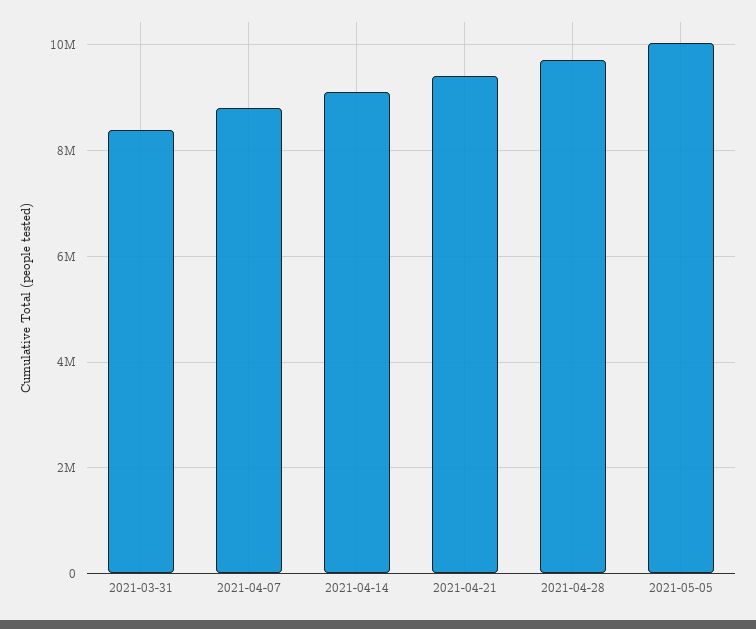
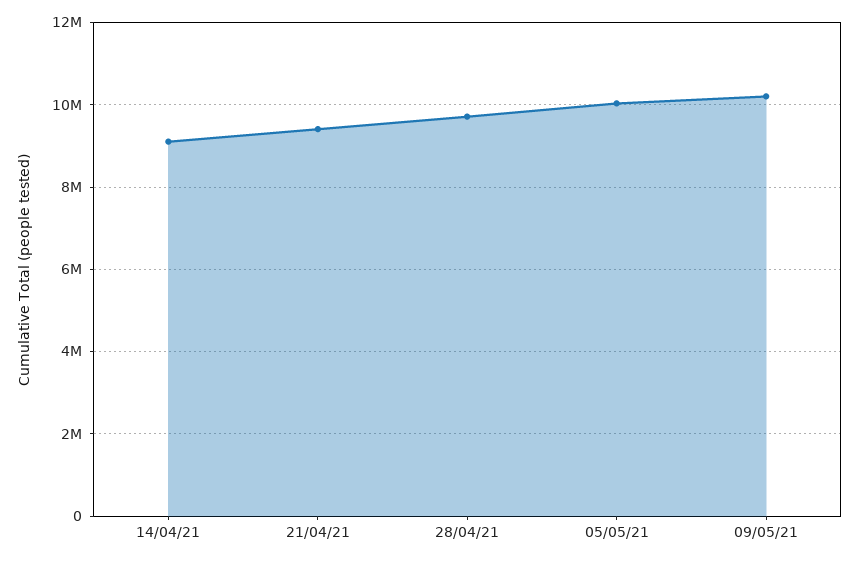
2021-03-31: 8400000 -> none
2021-04-07: 8800000 -> none
09/05/21: none -> 10200000

